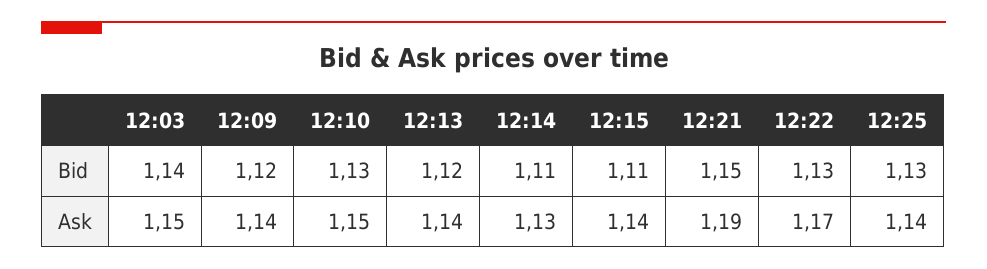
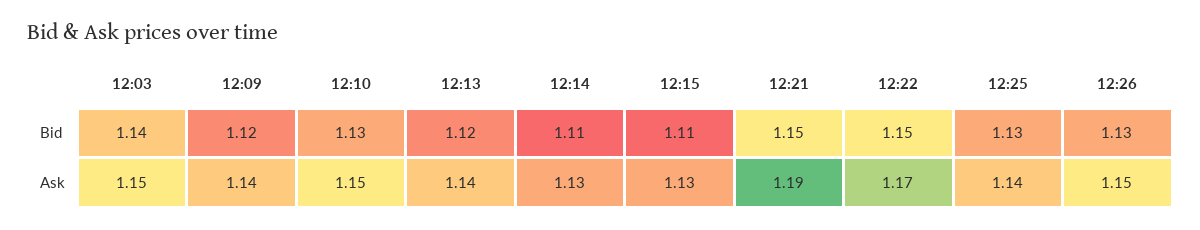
12:22, Bid: 1.13 -> 1.15
12:15, Ask: 1.14 -> 1.13
12:26, Bid: none -> 1.13
12:26, Ask: none -> 1.15

